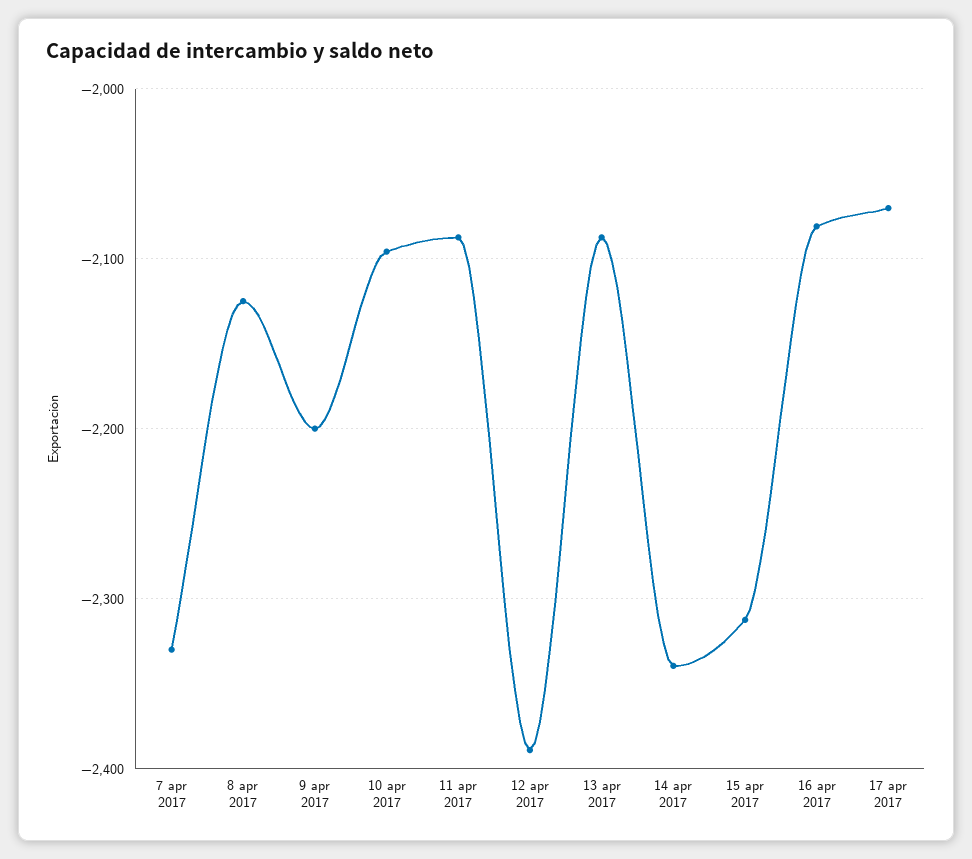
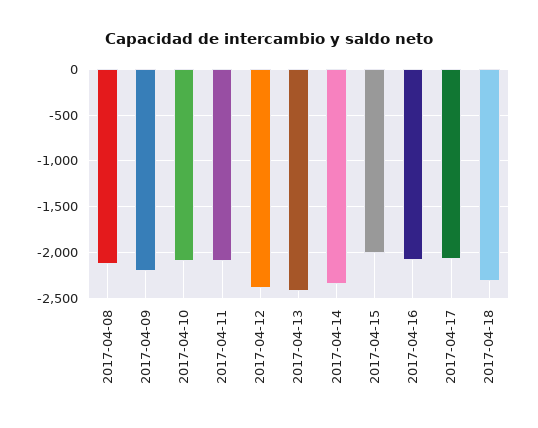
7 apr 2017: -2330 -> none
13 apr 2017: -2090 -> -2400
15 apr 2017: -2310 -> -2000
2017-04-18: none -> -2300

